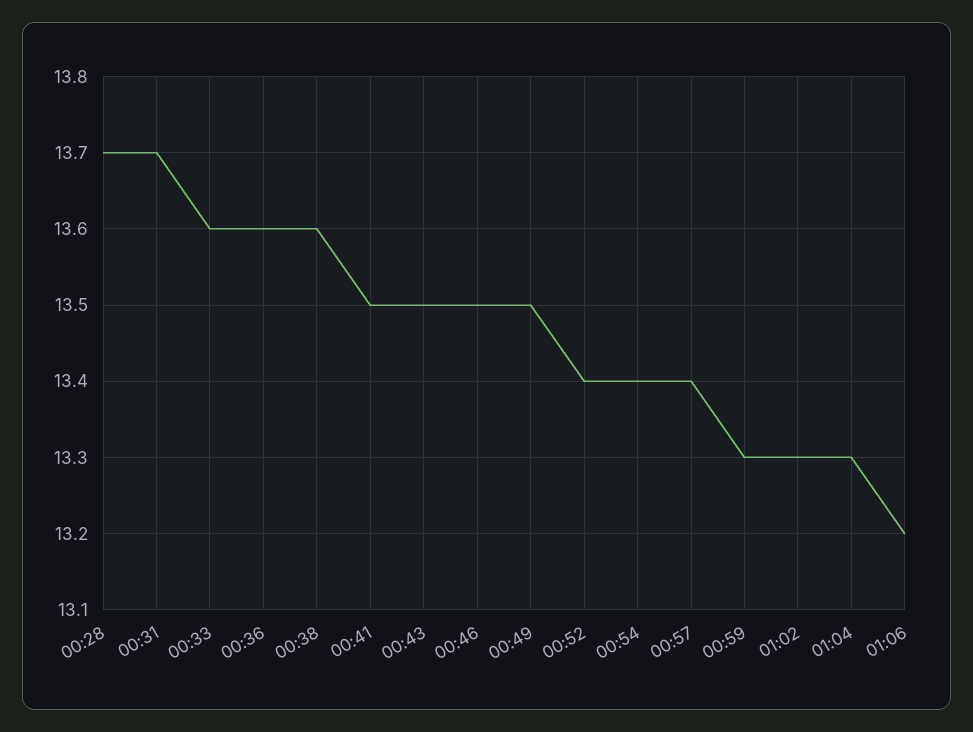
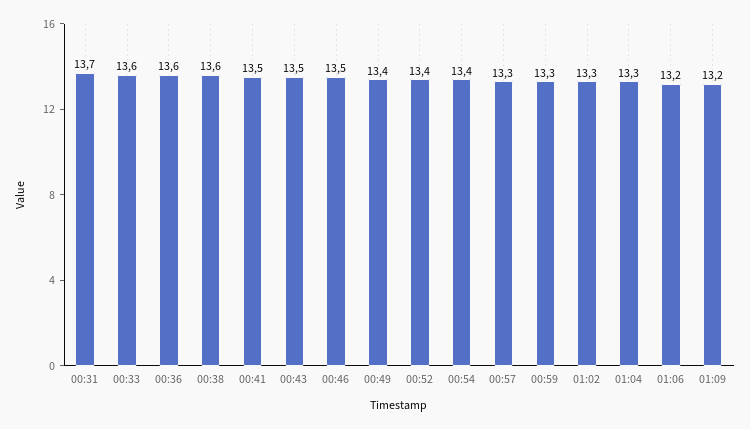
00:28: 13.7 -> none
00:49: 13.5 -> 13.4
00:57: 13.4 -> 13.3
01:09: none -> 13.2

